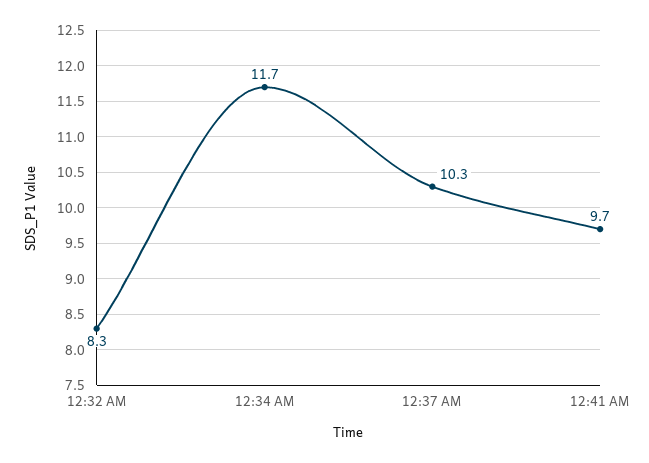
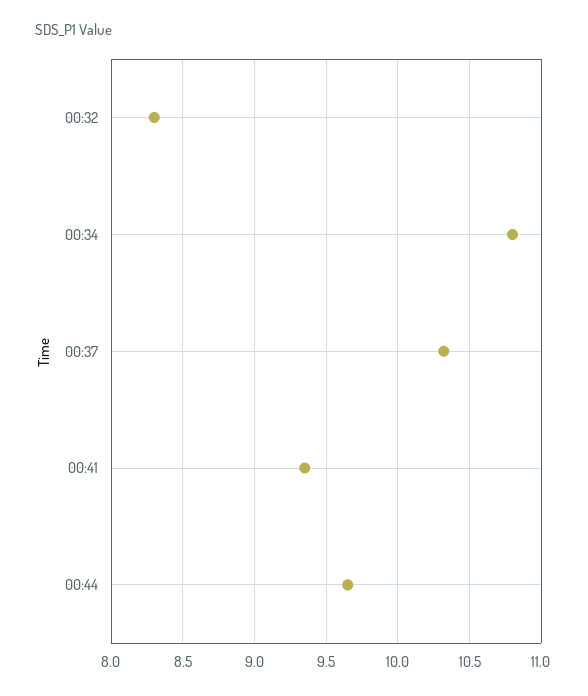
12:34 AM: 11.7 -> 10.8
12:41 AM: 9.7 -> 9.35
00:44: none -> 9.65

